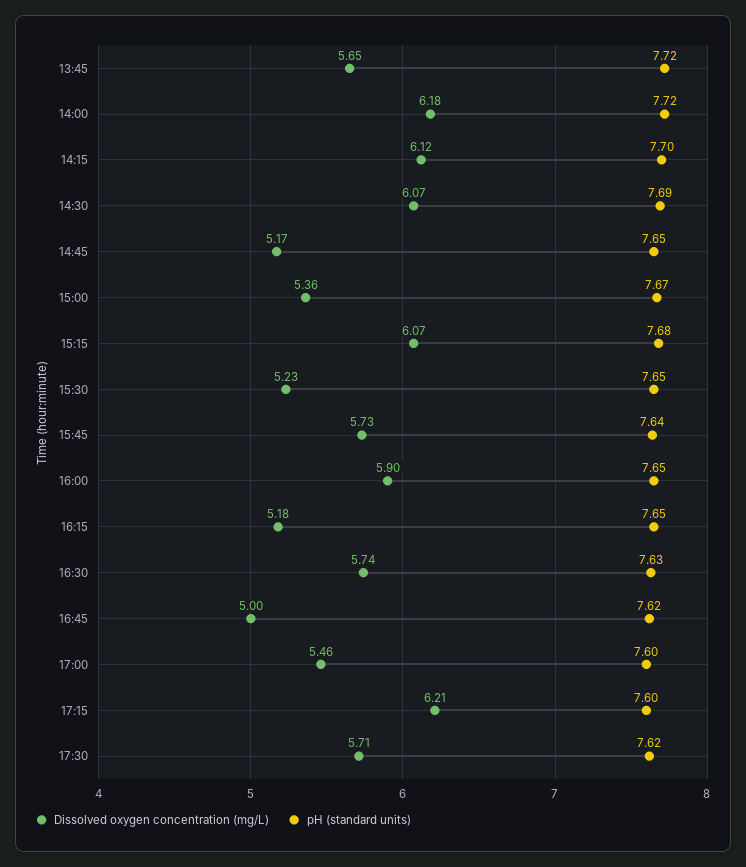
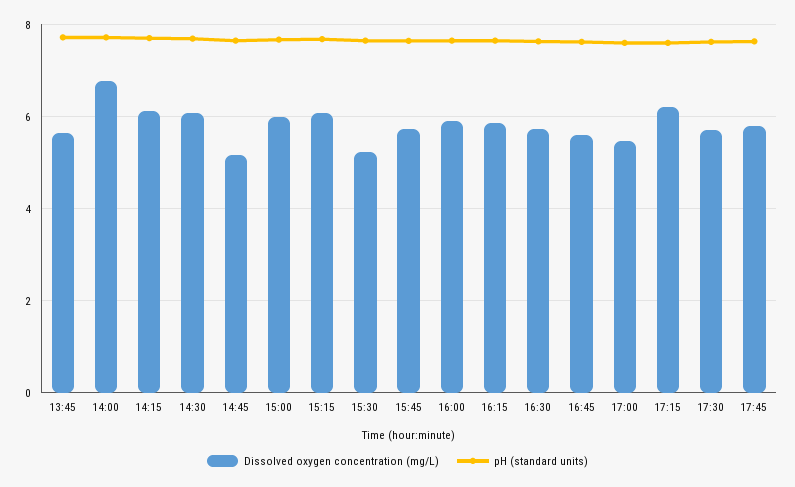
Dissolved oxygen concentration (mg/L), 14:00: 6.18 -> 6.8
Dissolved oxygen concentration (mg/L), 15:00: 5.36 -> 6
Dissolved oxygen concentration (mg/L), 16:15: 5.18 -> 5.8
Dissolved oxygen concentration (mg/L), 16:45: 5 -> 5.6
Dissolved oxygen concentration (mg/L), 17:45: none -> 5.8
pH (standard units), 17:45: none -> 7.6

